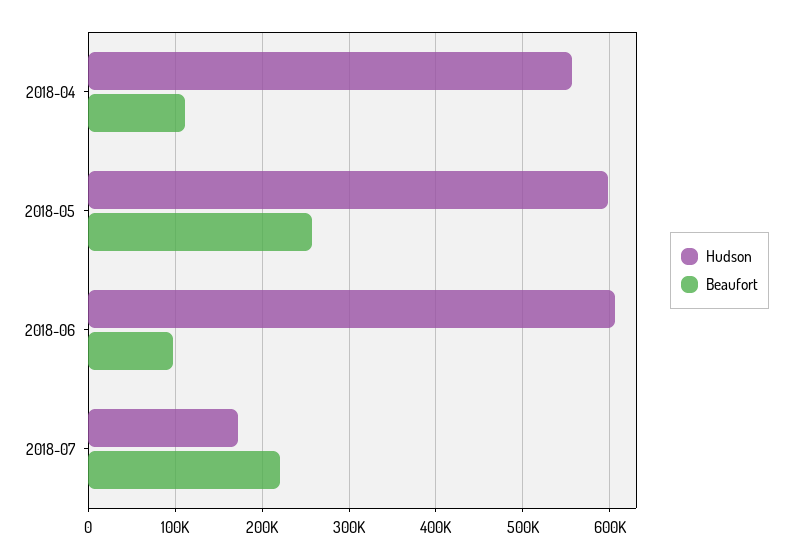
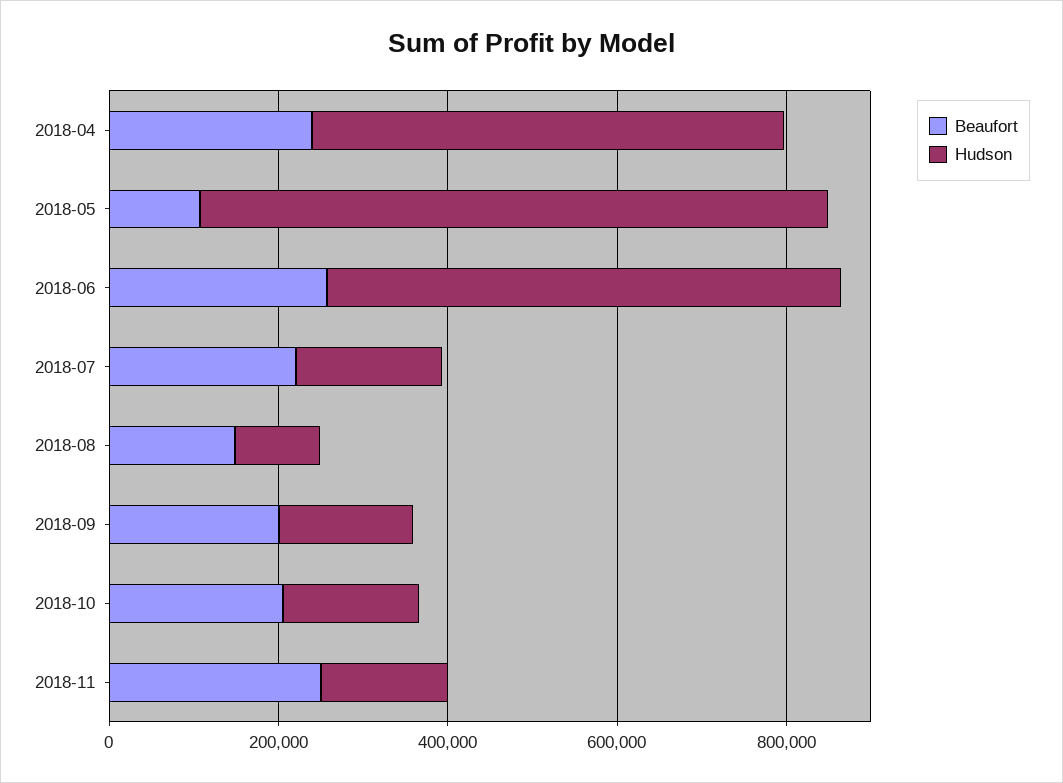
Beaufort, 2018-04: 110000 -> 250000
Hudson, 2018-05: 600000 -> 750000
Beaufort, 2018-05: 260000 -> 100000
Beaufort, 2018-06: 100000 -> 250000
Beaufort, 2018-08: none -> 150000
Hudson, 2018-08: none -> 100000
Beaufort, 2018-09: none -> 200000
Hudson, 2018-09: none -> 150000
Beaufort, 2018-10: none -> 200000
Hudson, 2018-10: none -> 150000
Beaufort, 2018-11: none -> 250000
Hudson, 2018-11: none -> 150000

